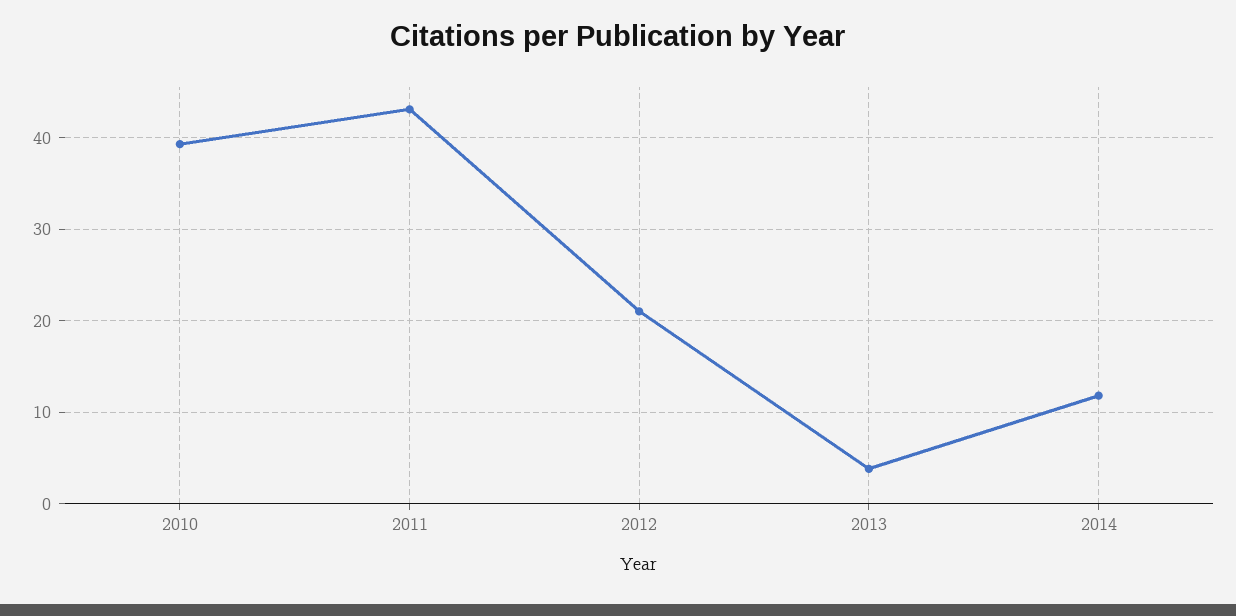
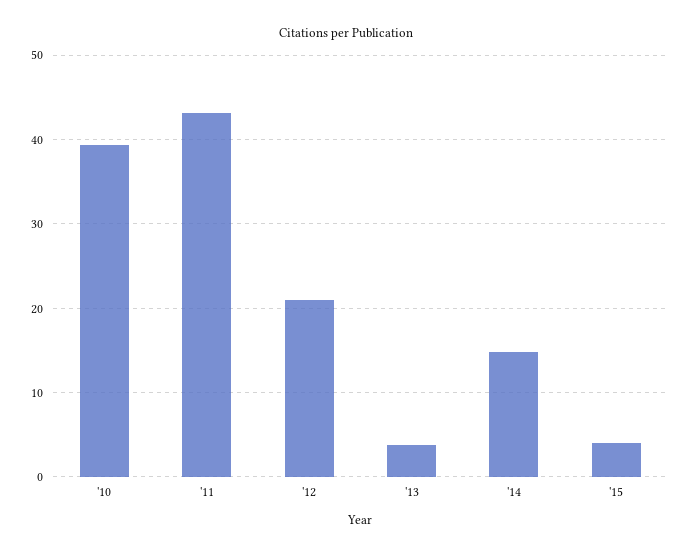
2014: 12 -> 15
'15: none -> 4

